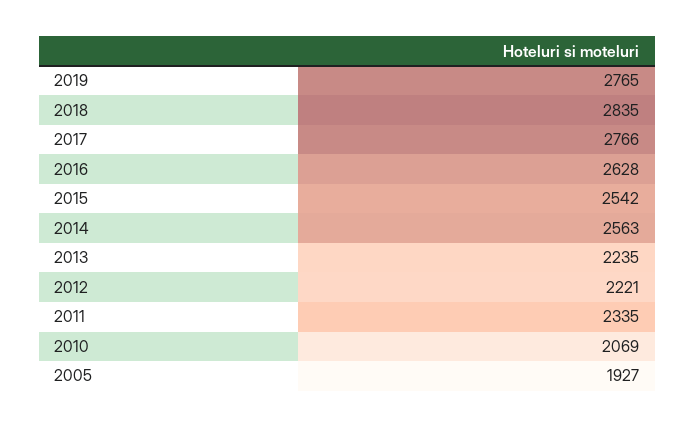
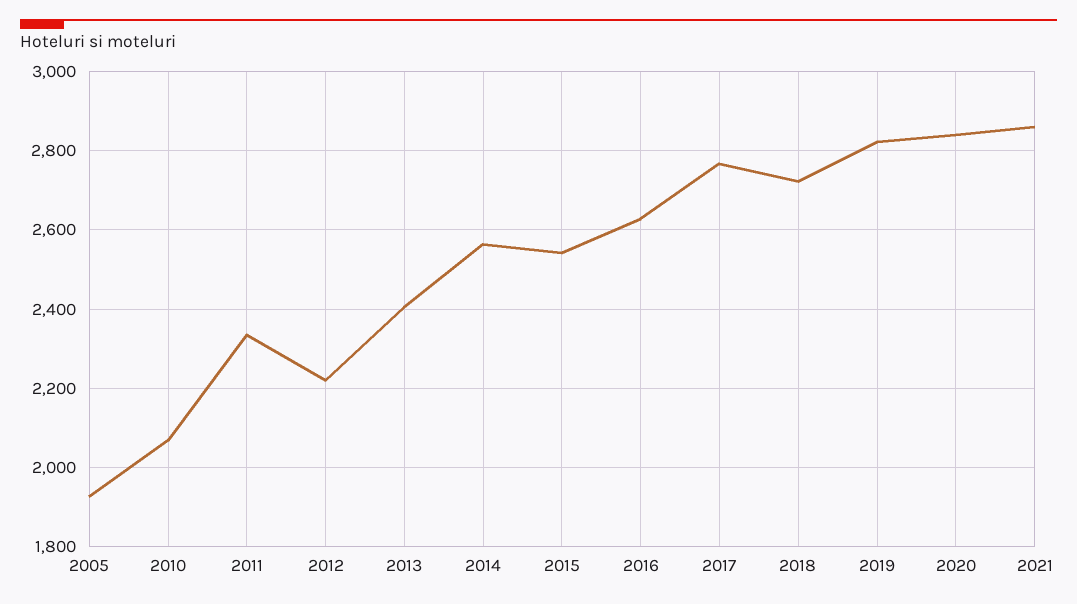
2019: 2765 -> 2820
2018: 2835 -> 2720
2013: 2235 -> 2400
2020: none -> 2840
2021: none -> 2860

